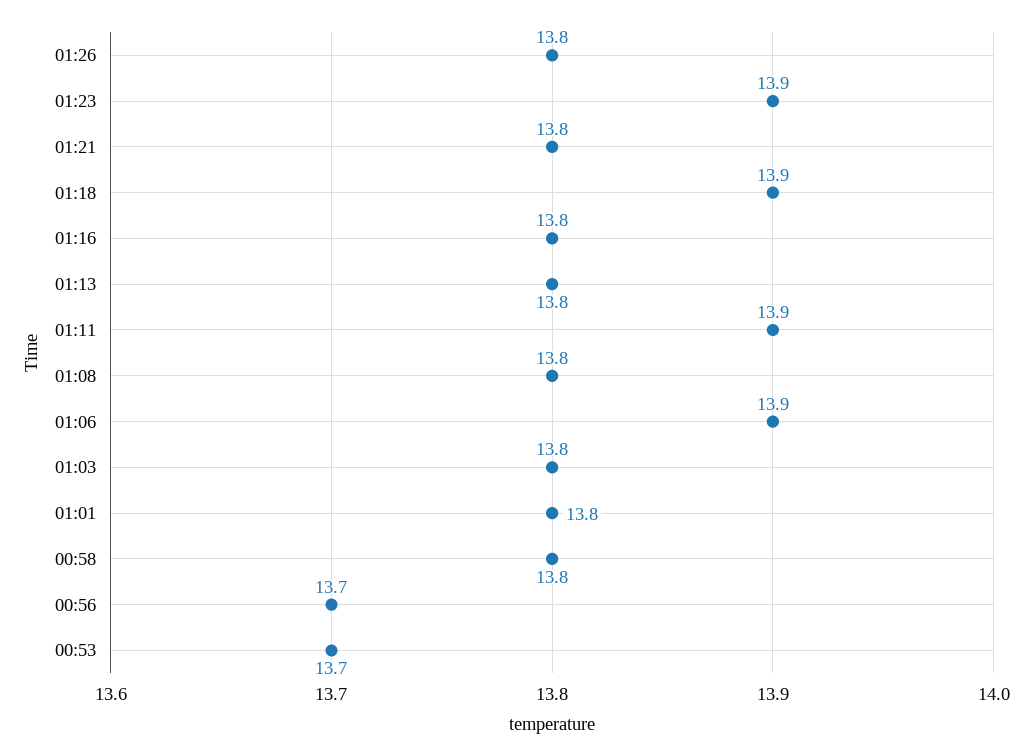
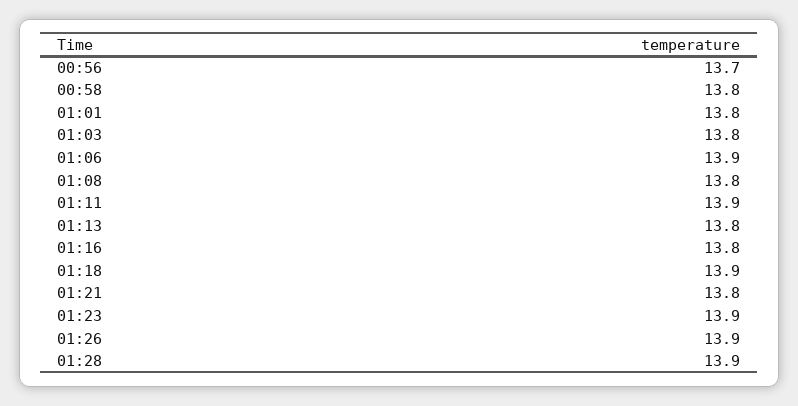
01:26: 13.8 -> 13.9
00:53: 13.7 -> none
01:28: none -> 13.9

